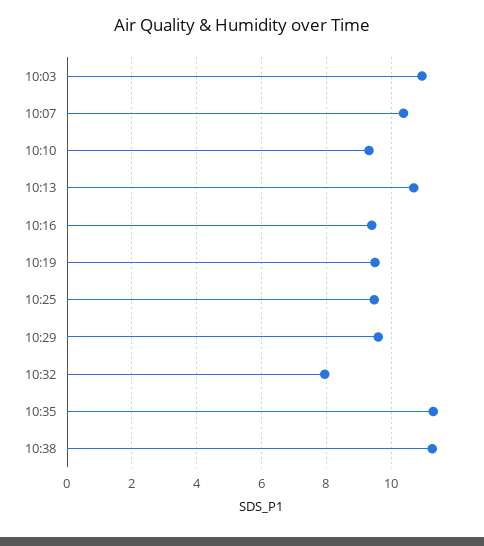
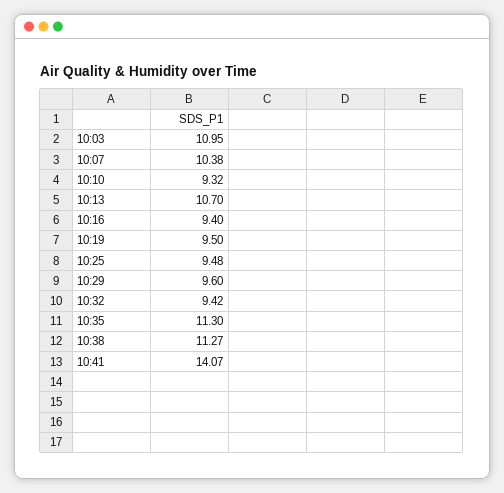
10:32: 8 -> 9.42
10:41: none -> 14.07

